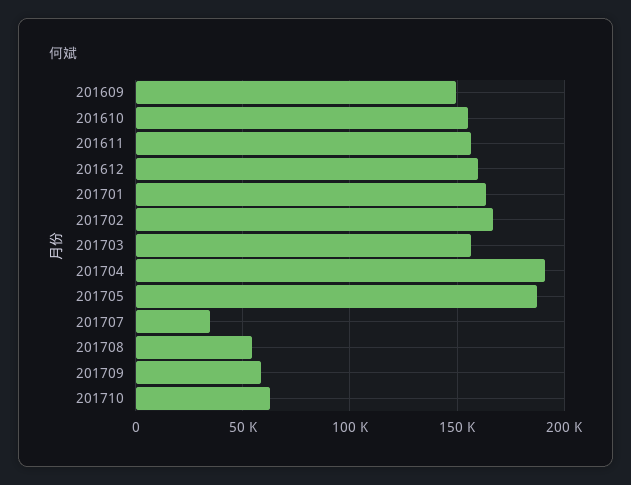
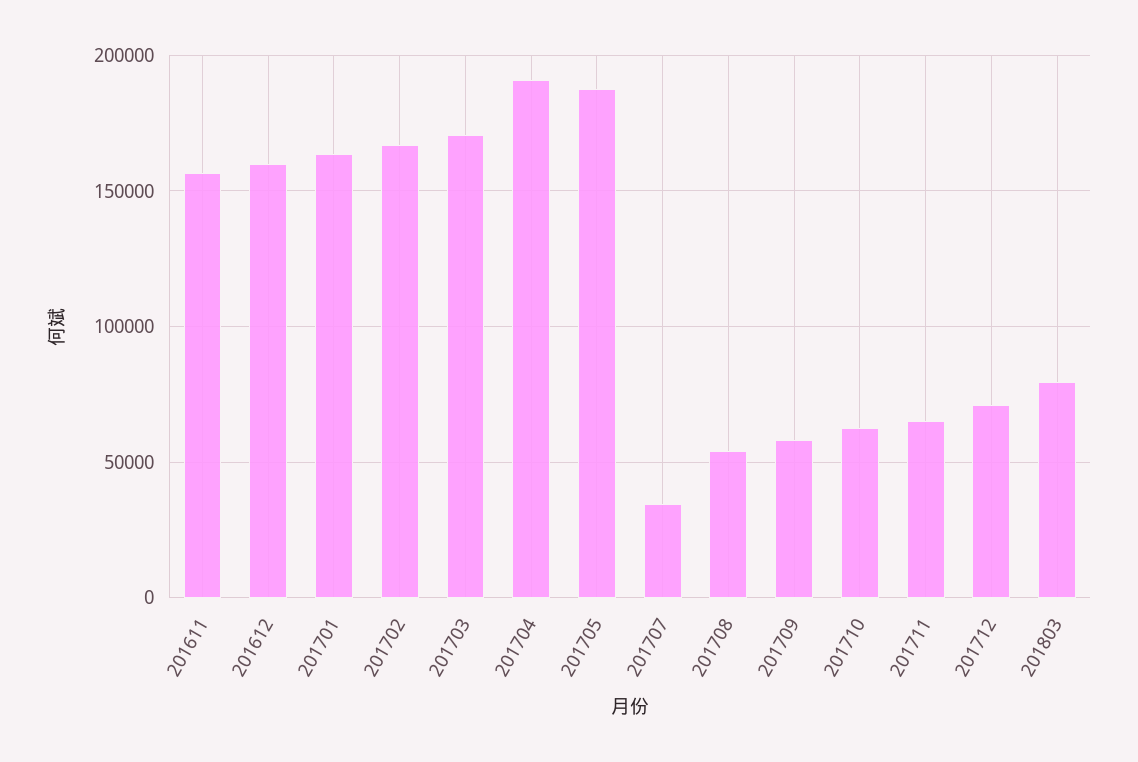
201609: 150000 -> none
201610: 155000 -> none
201703: 155000 -> 170000
201711: none -> 65000
201712: none -> 70000
201803: none -> 80000

